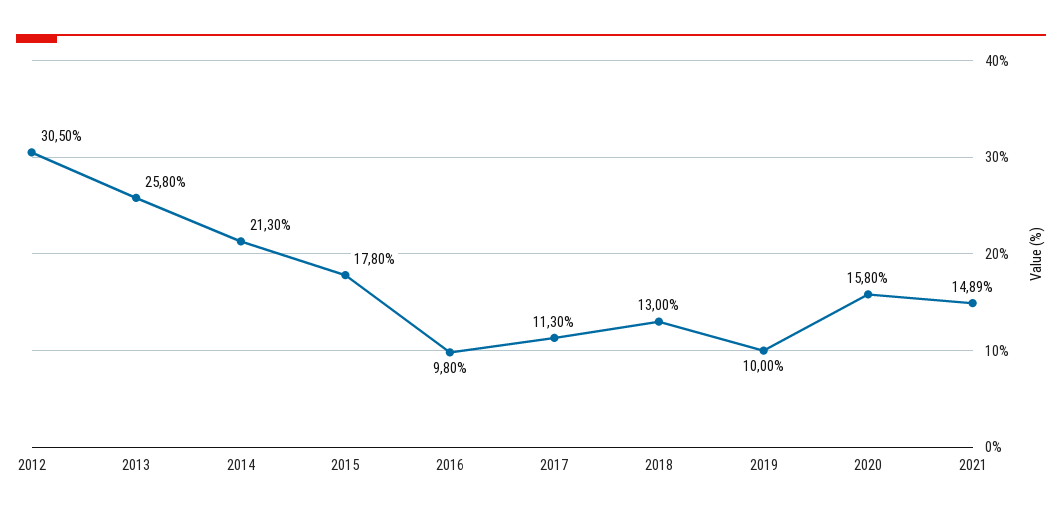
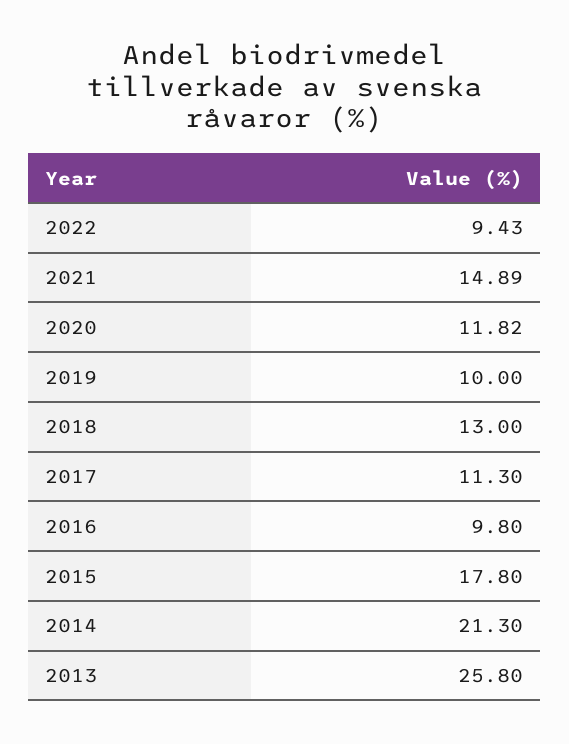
2012: 30.5 -> none
2020: 15.8 -> 11.82
2022: none -> 9.43

